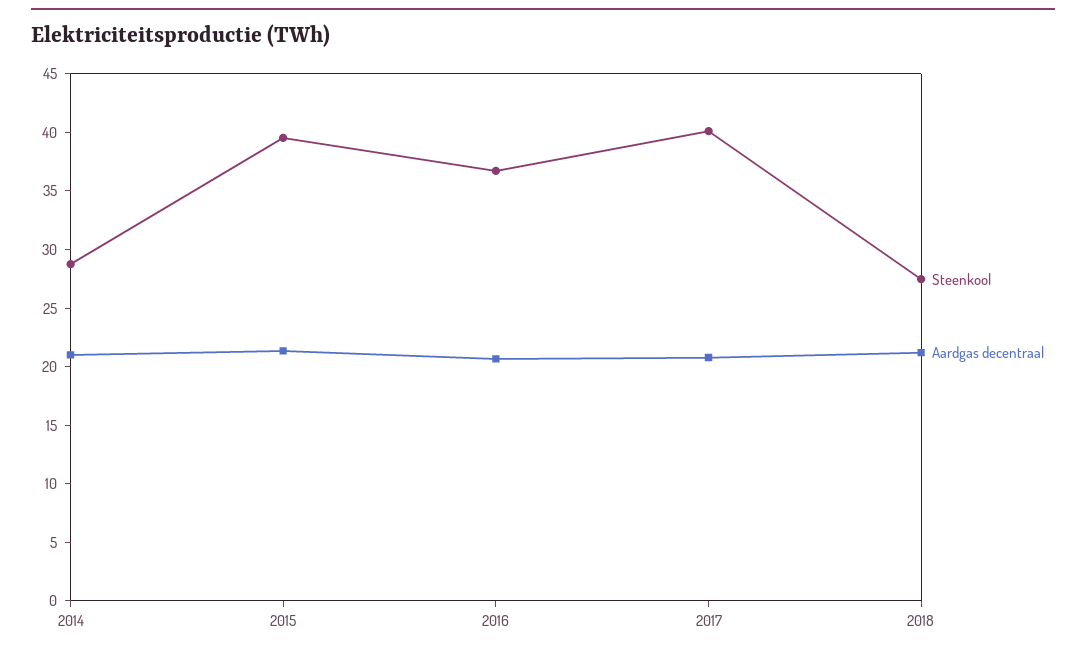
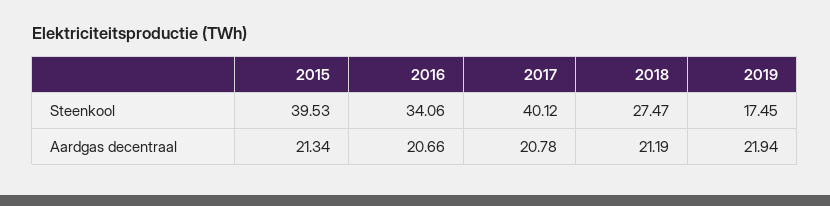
Steenkool, 2014: 29 -> none
Aardgas decentraal, 2014: 21 -> none
Steenkool, 2016: 37 -> 34.06
Steenkool, 2019: none -> 17.45
Aardgas decentraal, 2019: none -> 21.94

